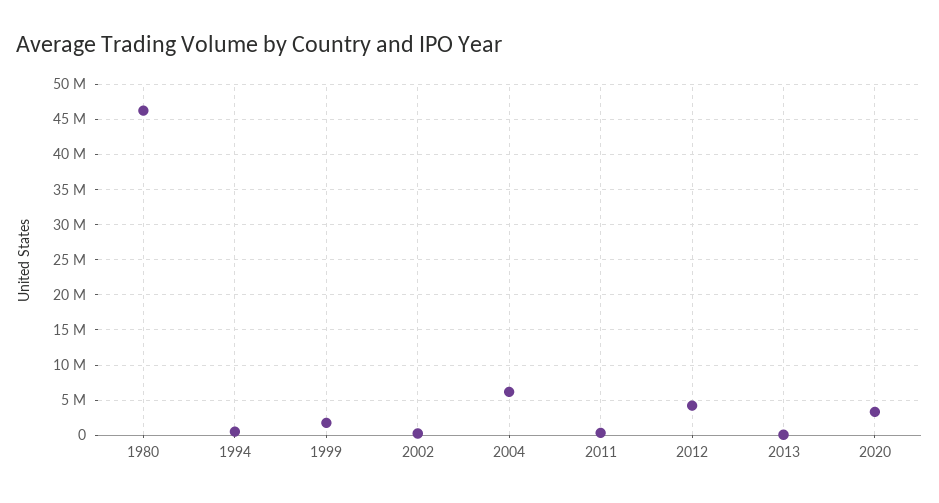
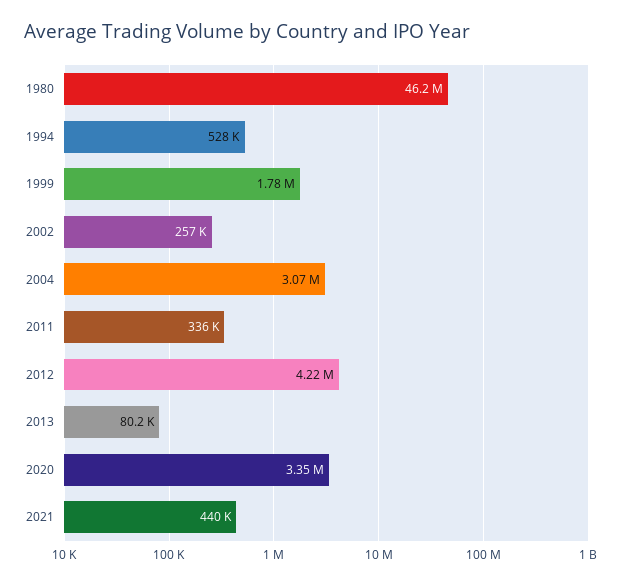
2004: 6000000 -> 3070000
2021: none -> 440000

